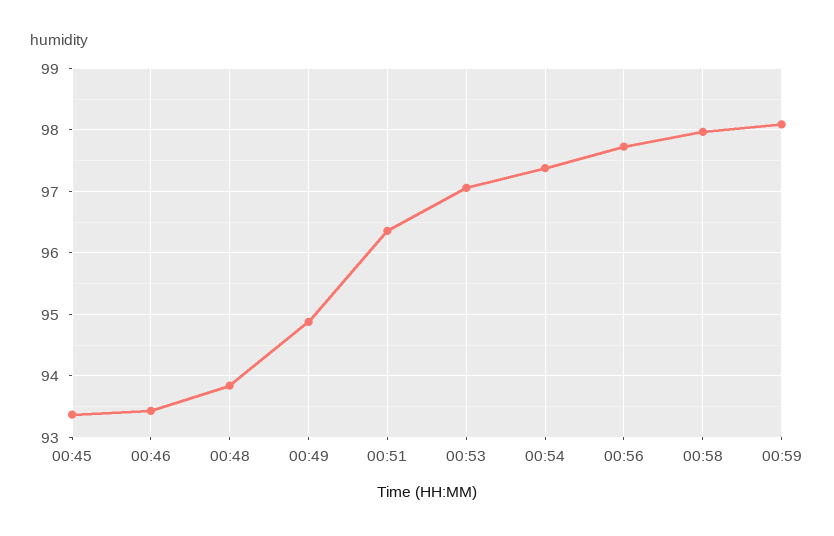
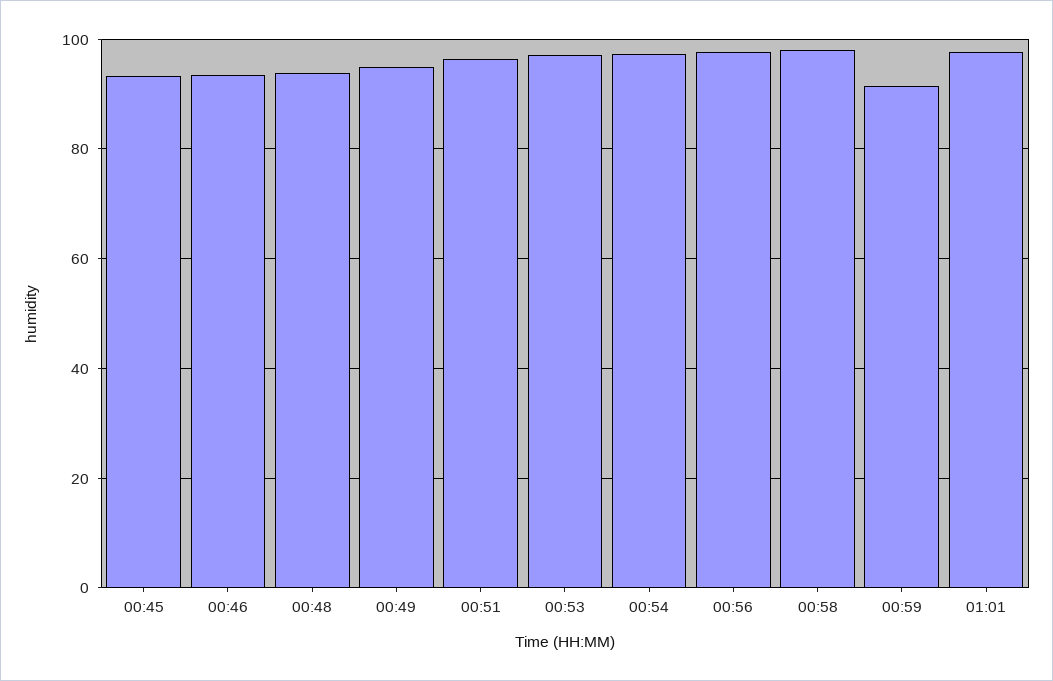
00:59: 98.1 -> 92
01:01: none -> 98

